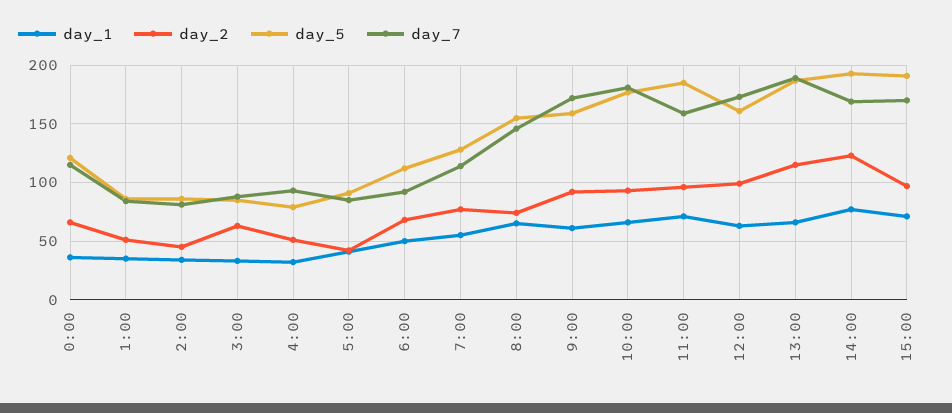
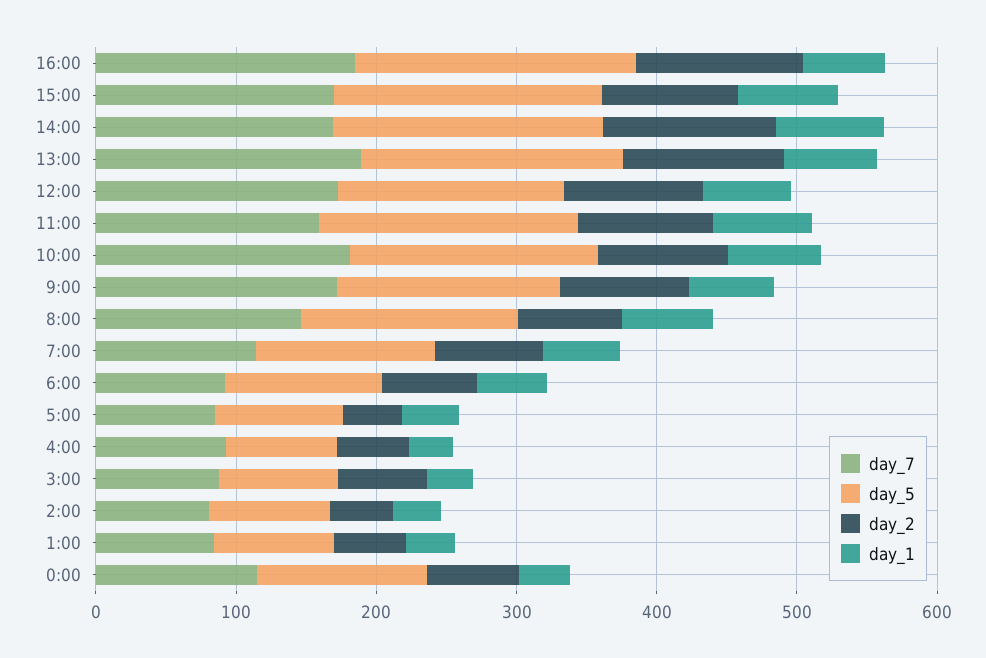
day_7, 16:00: none -> 180
day_5, 16:00: none -> 200
day_2, 16:00: none -> 120
day_1, 16:00: none -> 60

